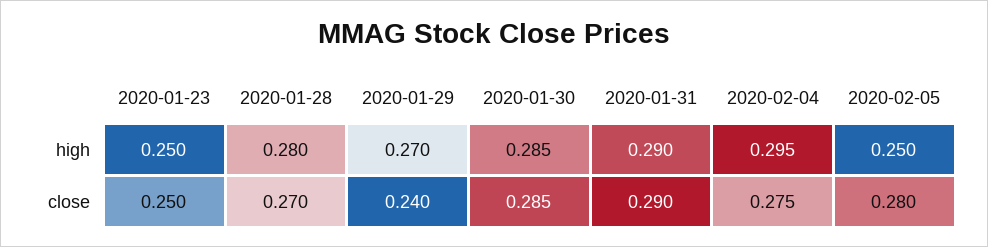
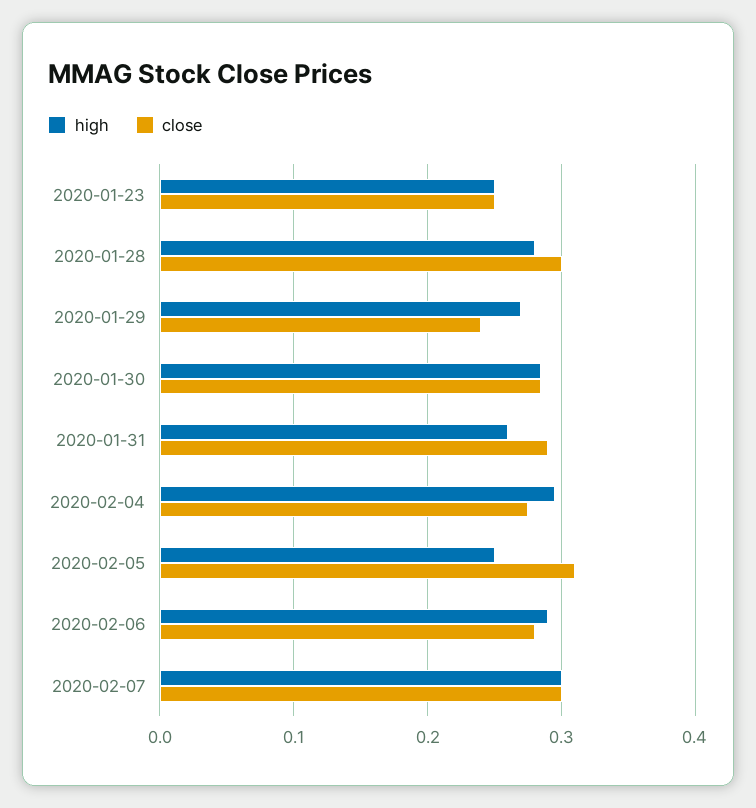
high, 2020-01-31: 0.29 -> 0.26
close, 2020-01-28: 0.27 -> 0.3
close, 2020-02-05: 0.28 -> 0.31
high, 2020-02-06: none -> 0.29
close, 2020-02-06: none -> 0.28
high, 2020-02-07: none -> 0.3
close, 2020-02-07: none -> 0.3

